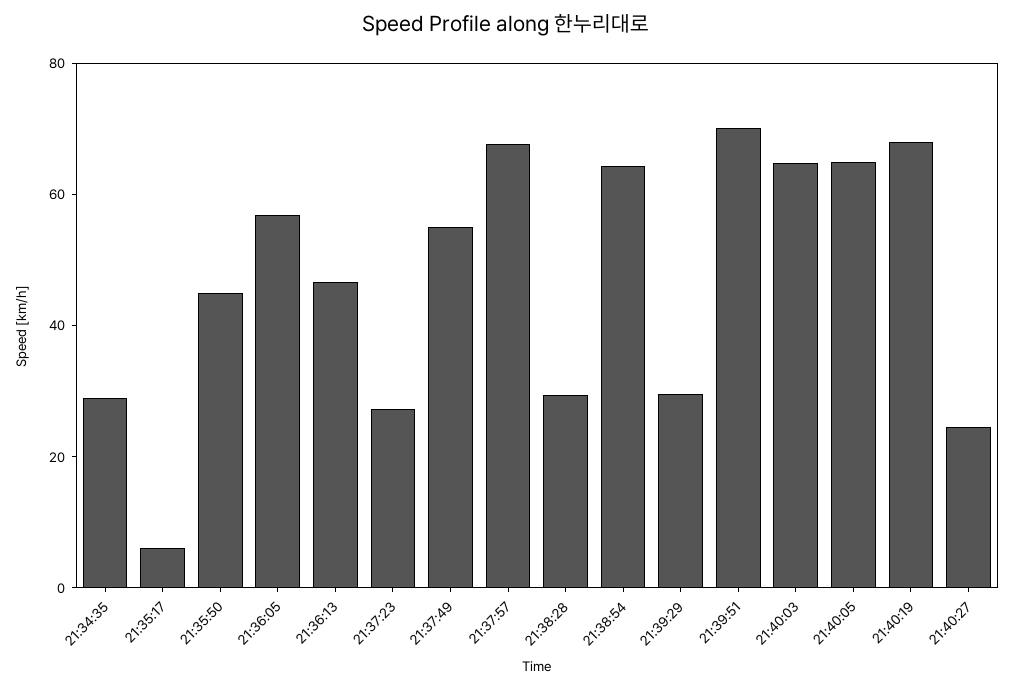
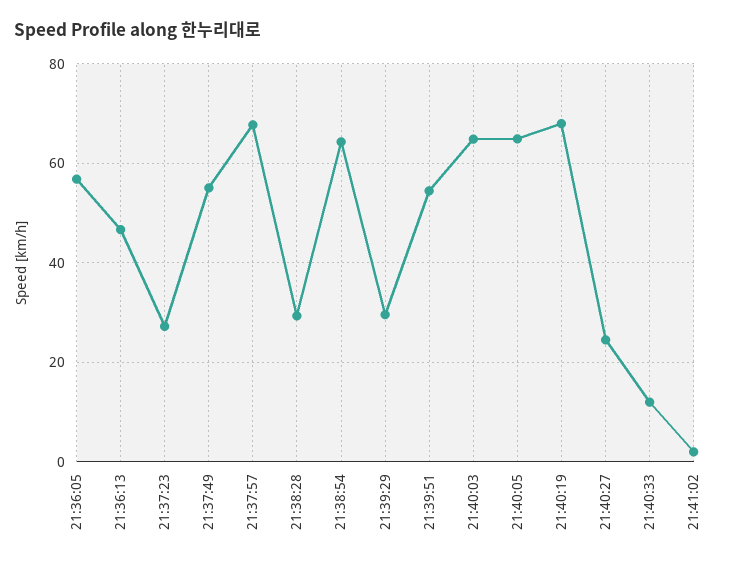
21:34:35: 30 -> none
21:35:17: 5 -> none
21:35:50: 45 -> none
21:39:51: 70 -> 54
21:40:33: none -> 12
21:41:02: none -> 2

